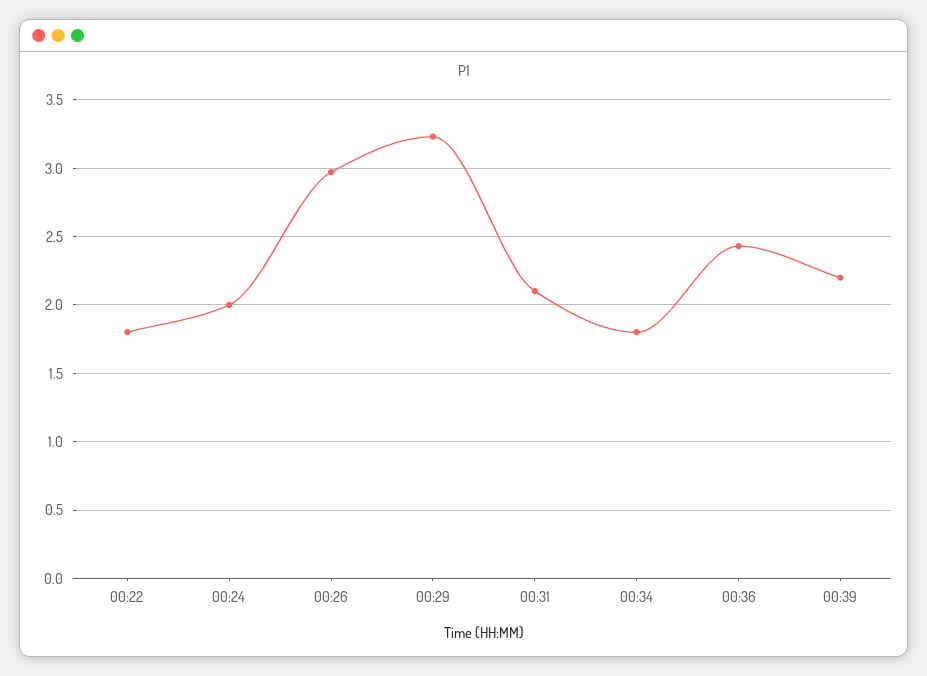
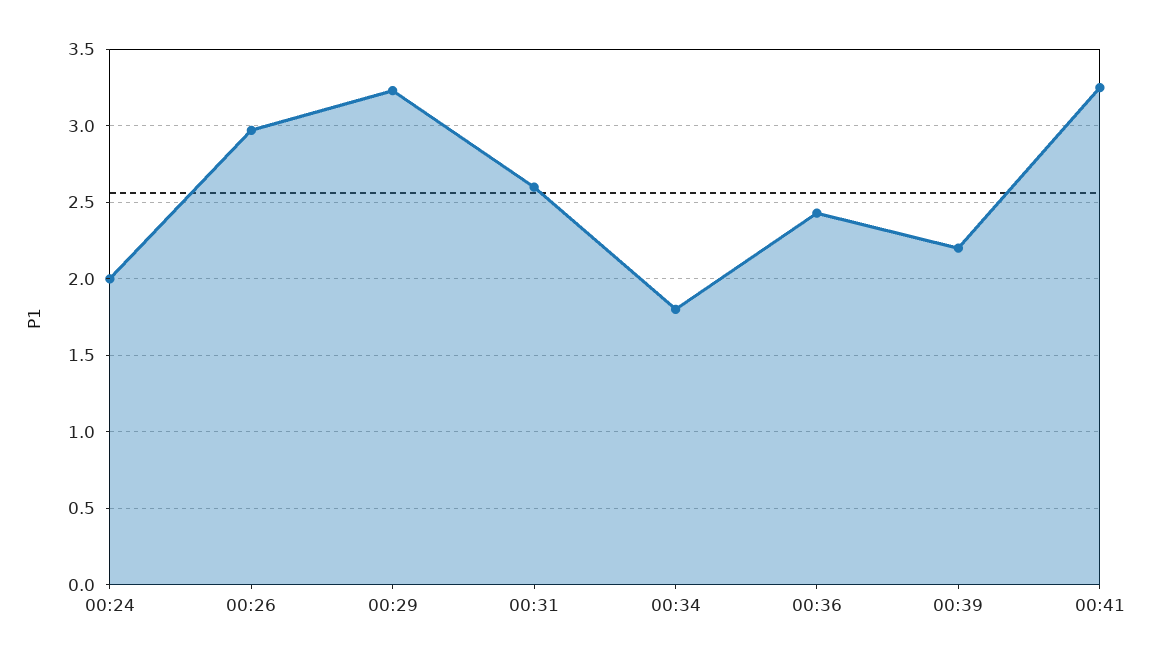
00:22: 1.8 -> none
00:31: 2.1 -> 2.6
00:41: none -> 3.25

